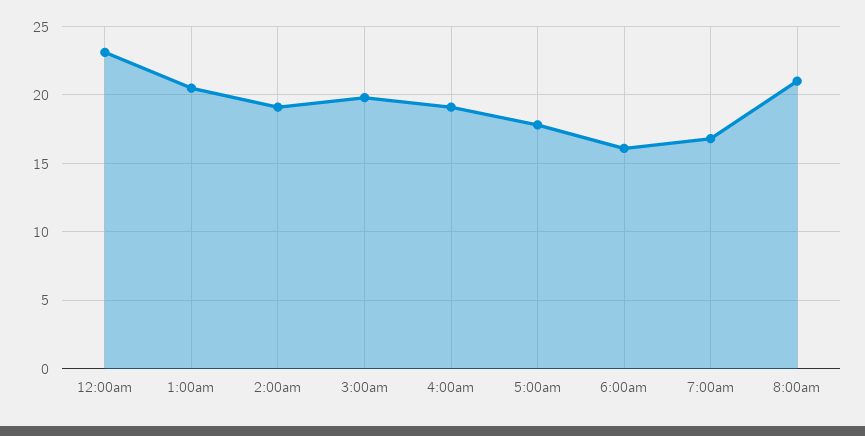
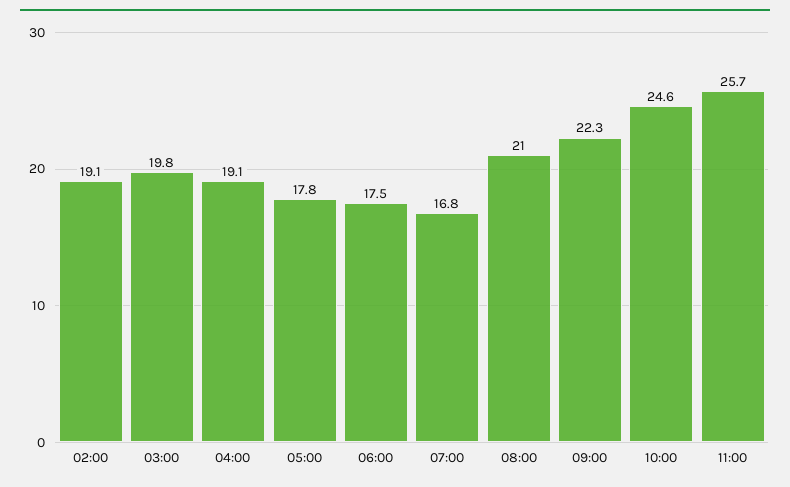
12:00am: 23 -> none
1:00am: 20.5 -> none
6:00am: 16 -> 17.5
09:00: none -> 22.3
10:00: none -> 24.6
11:00: none -> 25.7

